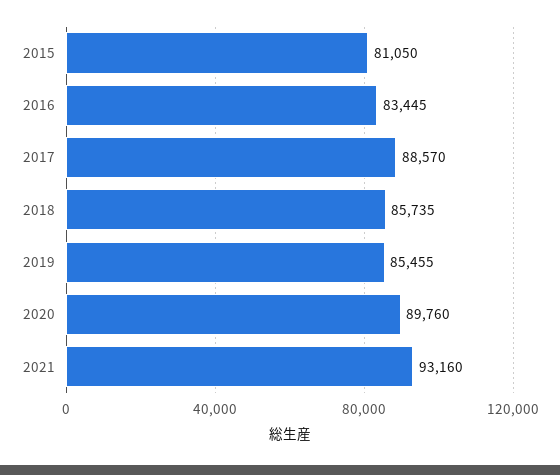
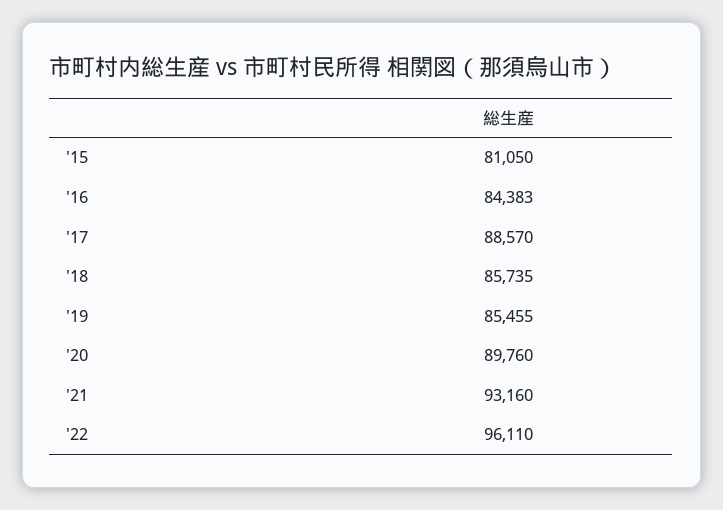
2016: 83445 -> 84383
'22: none -> 96110

